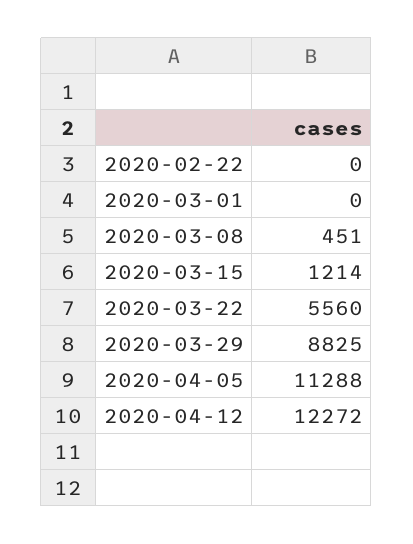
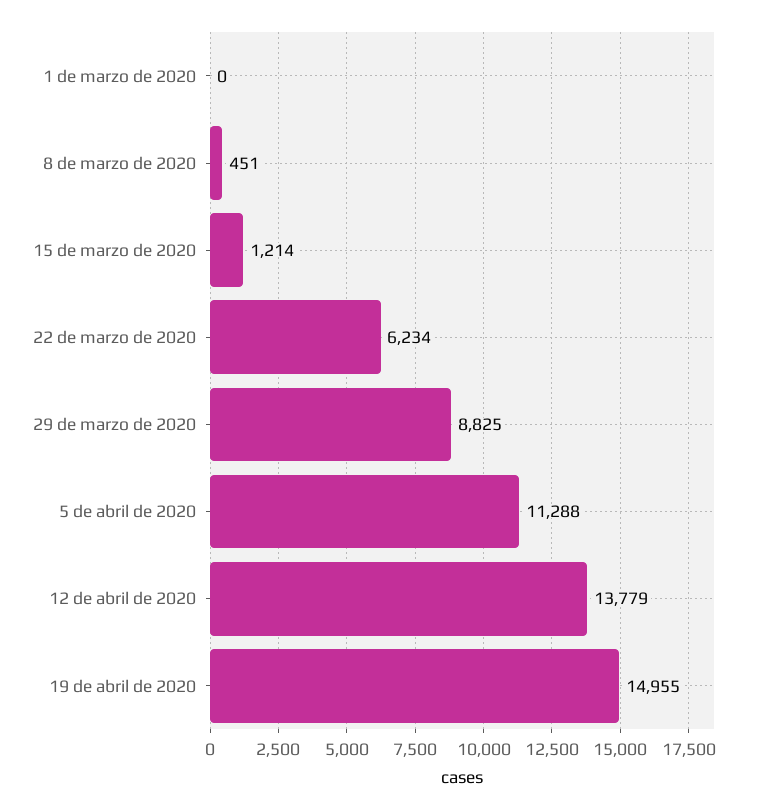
2020-02-22: 0 -> none
2020-03-22: 5560 -> 6234
2020-04-12: 12272 -> 13779
19 de abril de 2020: none -> 14955

